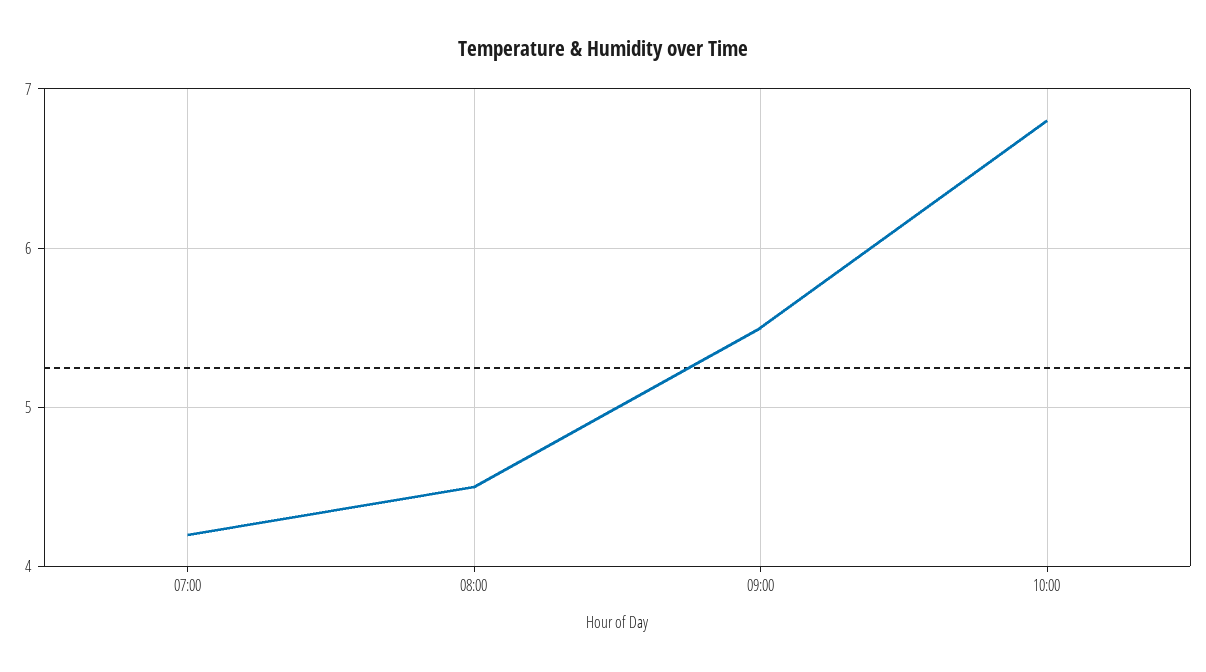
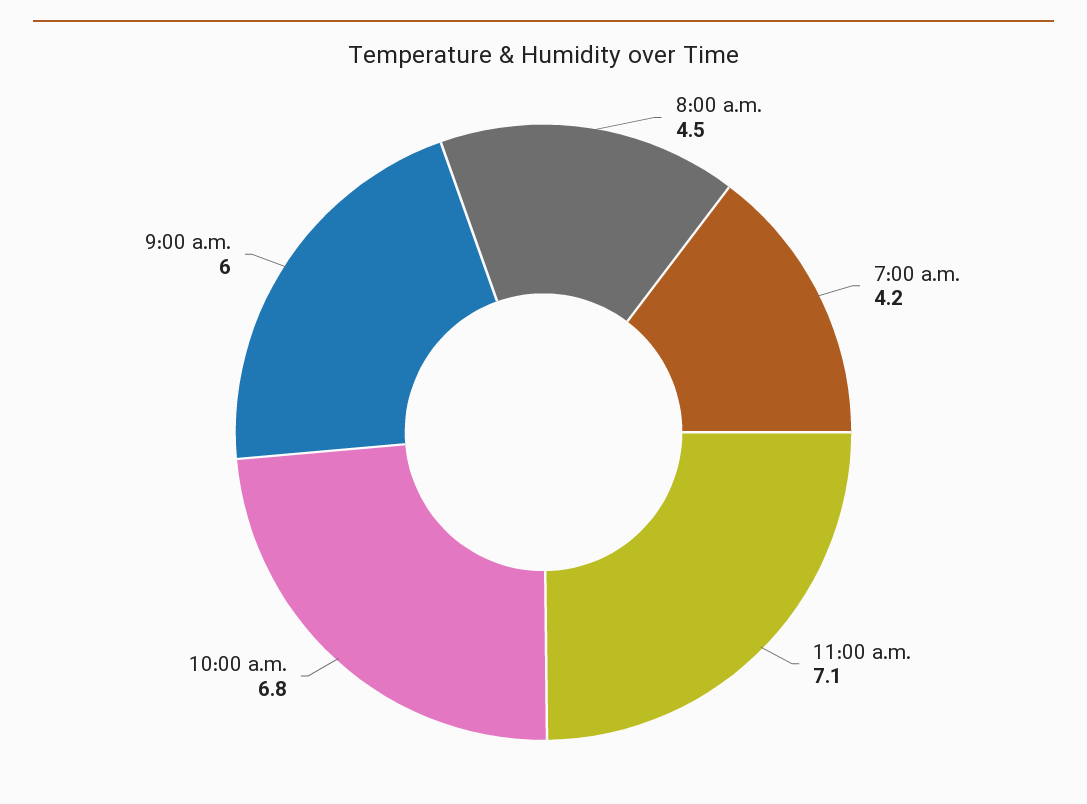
09:00: 5.5 -> 6
11:00 a.m.: none -> 7.1

